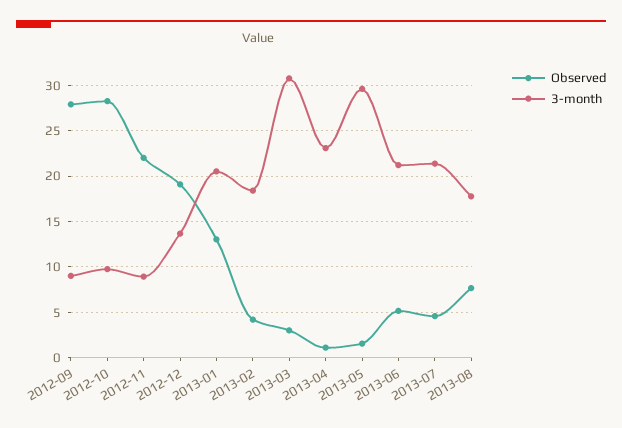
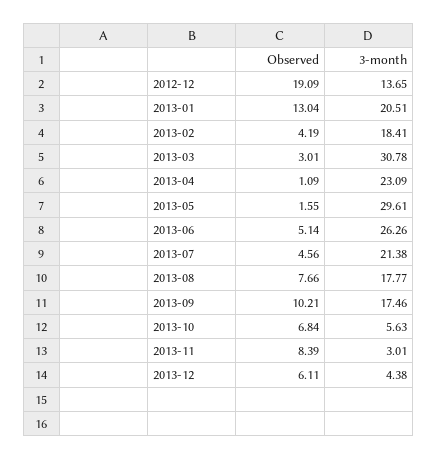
Observed, 2012-09: 28 -> none
3-month, 2012-09: 9 -> none
Observed, 2012-10: 28 -> none
3-month, 2012-10: 10 -> none
Observed, 2012-11: 22 -> none
3-month, 2012-11: 9 -> none
3-month, 2013-06: 21 -> 26.26
Observed, 2013-09: none -> 10.21
3-month, 2013-09: none -> 17.46
Observed, 2013-10: none -> 6.84
3-month, 2013-10: none -> 5.63
Observed, 2013-11: none -> 8.39
3-month, 2013-11: none -> 3.01
Observed, 2013-12: none -> 6.11
3-month, 2013-12: none -> 4.38

